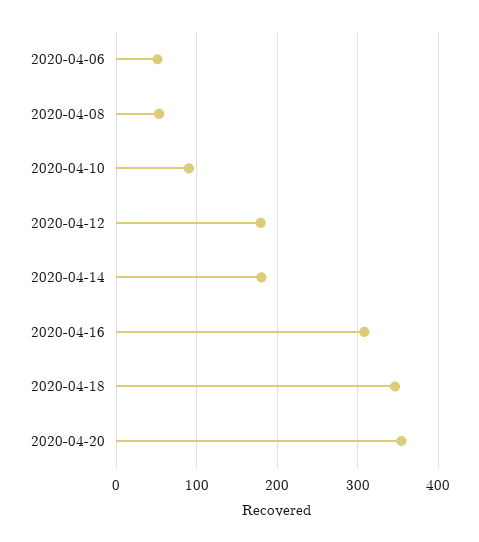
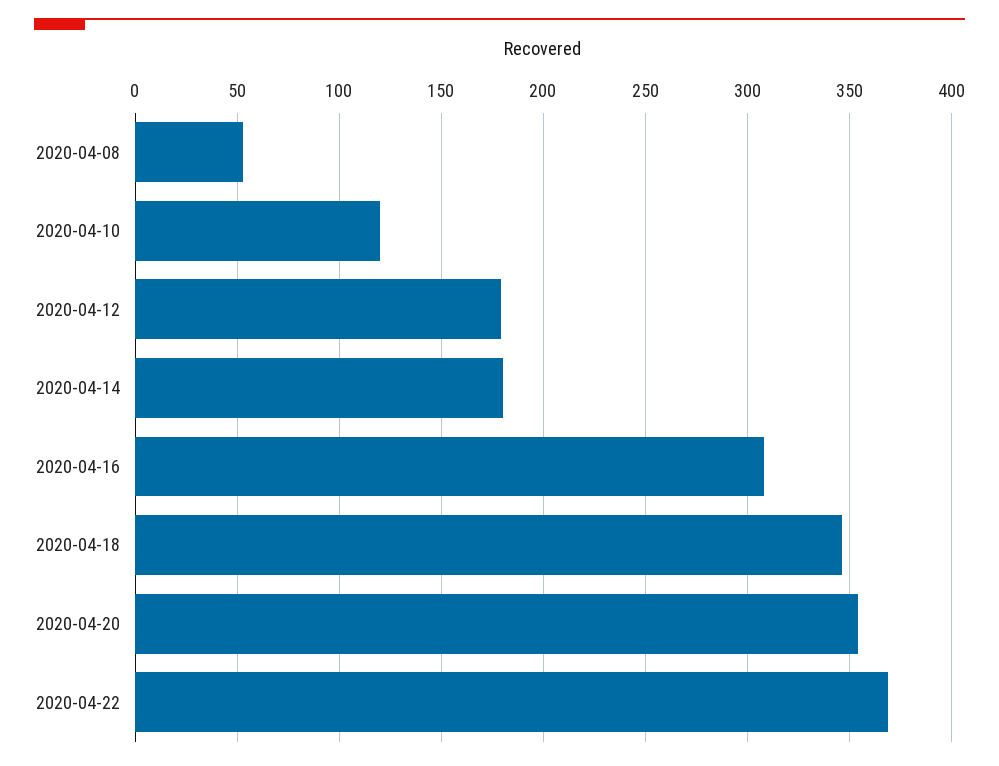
2020-04-06: 50 -> none
2020-04-10: 90 -> 120
2020-04-22: none -> 370

